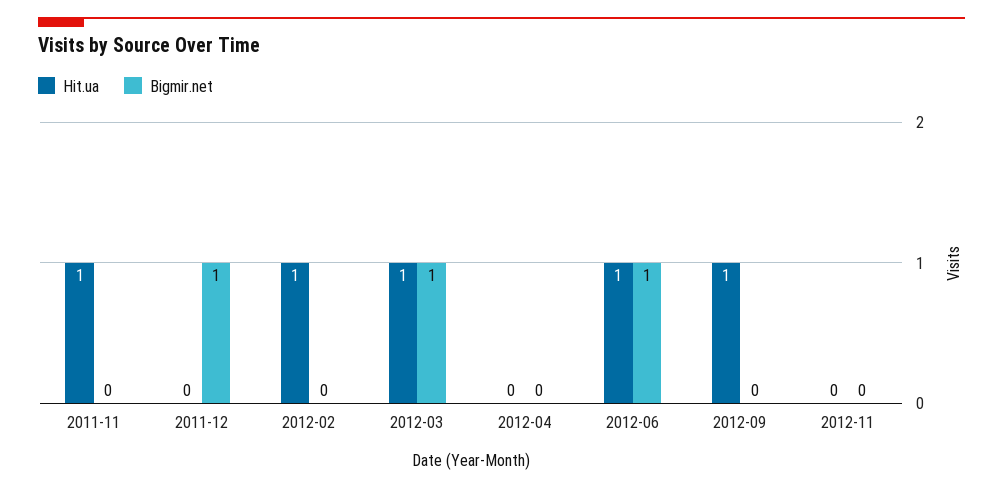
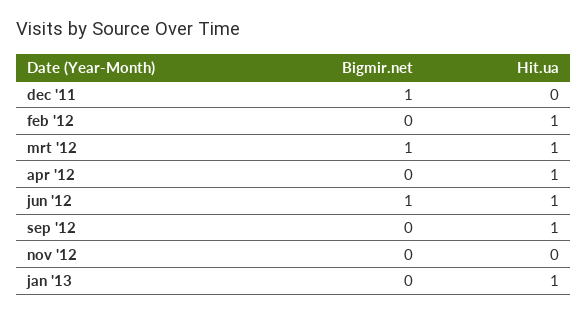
Hit.ua, 2011-11: 1 -> none
Bigmir.net, 2011-11: 0 -> none
Hit.ua, 2012-04: 0 -> 1
Bigmir.net, jan '13: none -> 0
Hit.ua, jan '13: none -> 1

